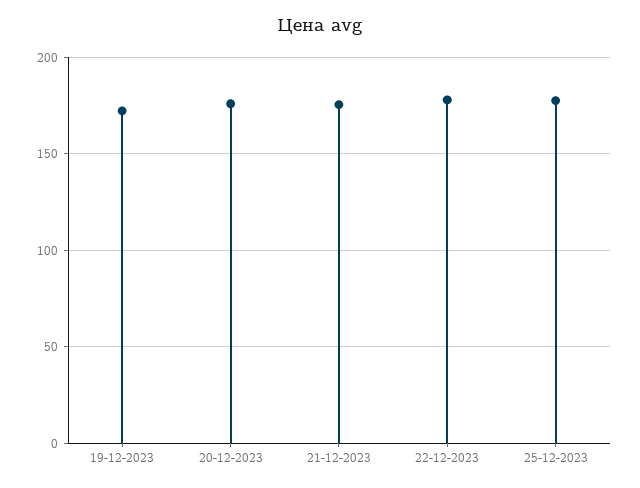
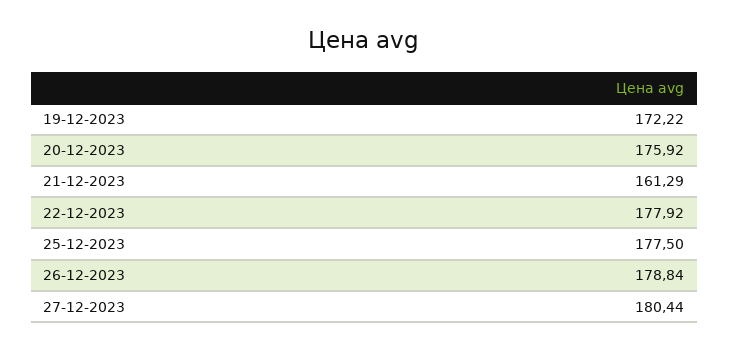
21-12-2023: 175 -> 161.29
26-12-2023: none -> 178.84
27-12-2023: none -> 180.44

